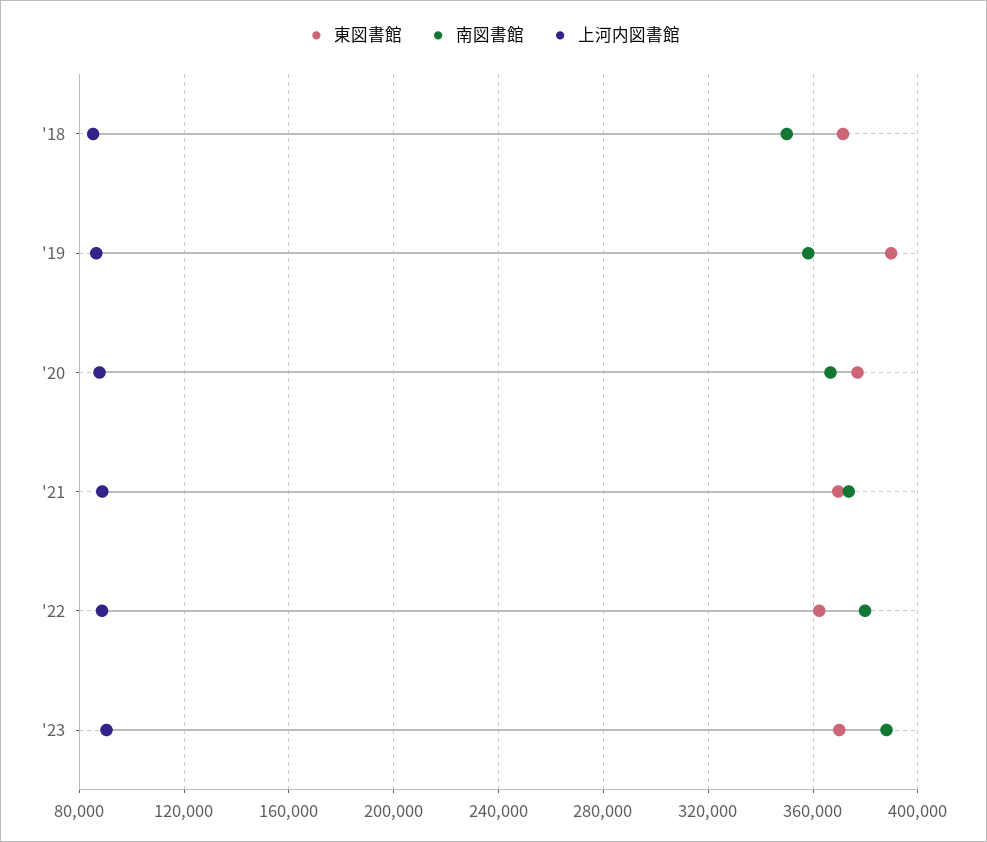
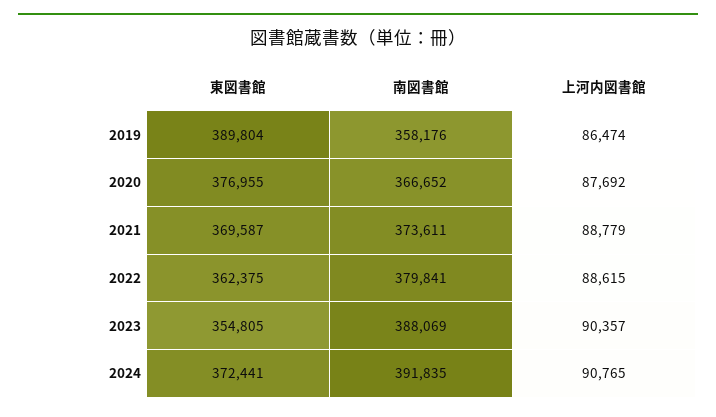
東図書館, '18: 370000 -> none
南図書館, '18: 350000 -> none
上河内図書館, '18: 85000 -> none
東図書館, '23: 370000 -> 354805
東図書館, 2024: none -> 372441
南図書館, 2024: none -> 391835
上河内図書館, 2024: none -> 90765

